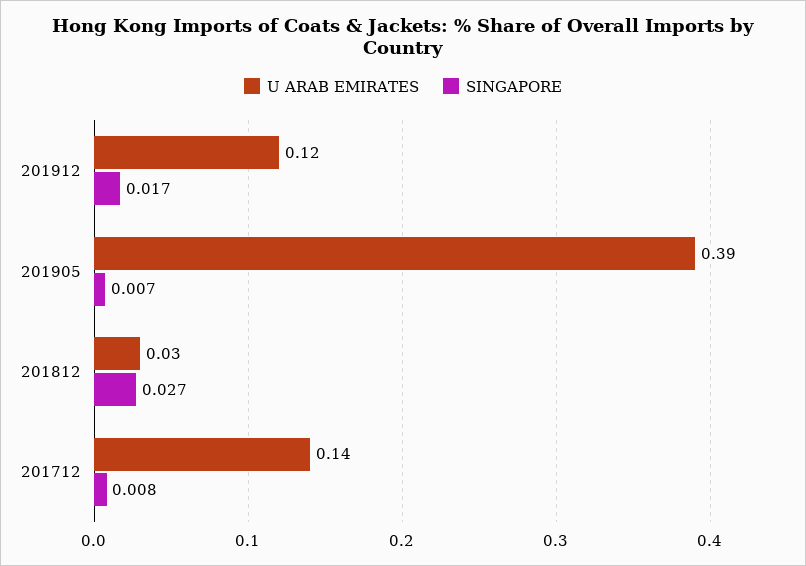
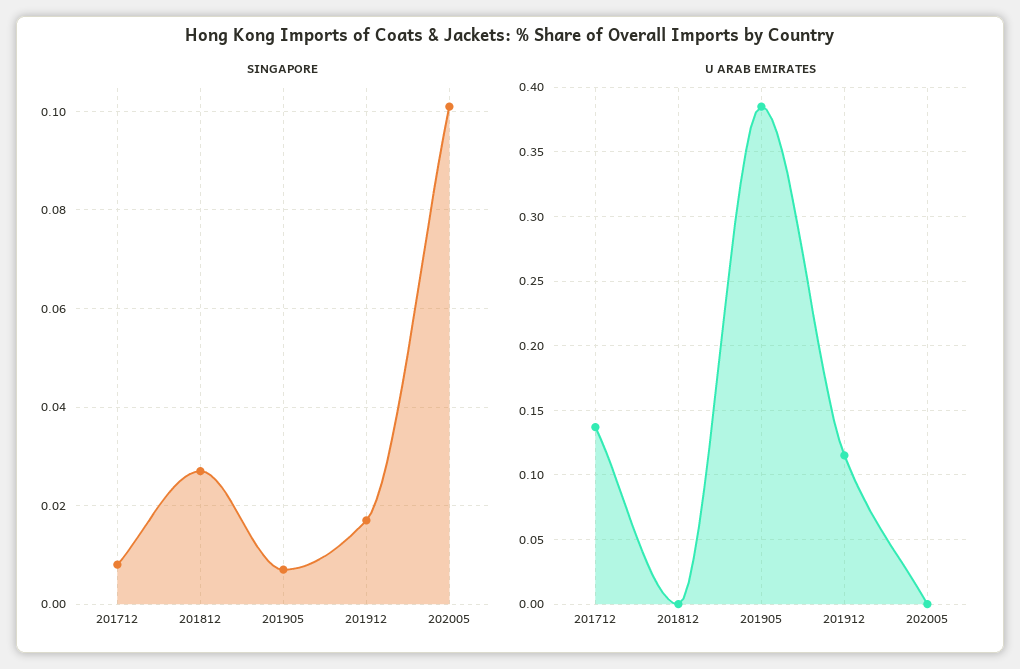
U ARAB EMIRATES, 201812: 0.03 -> 0
SINGAPORE, 202005: none -> 0.1
U ARAB EMIRATES, 202005: none -> 0

